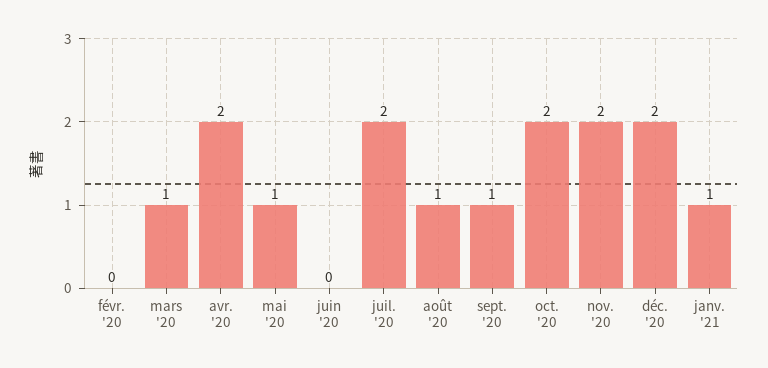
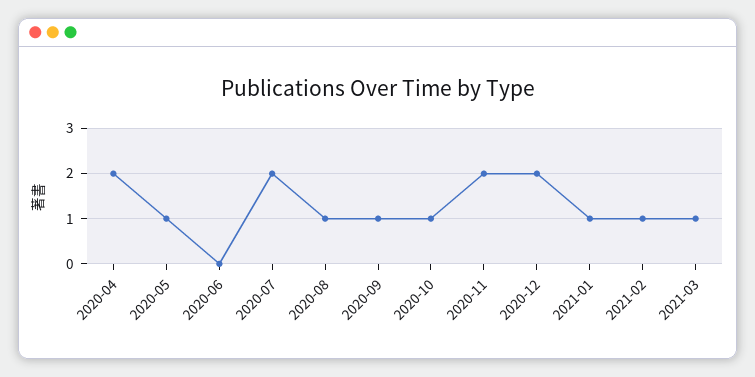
févr. '20: 0 -> none
mars '20: 1 -> none
oct. '20: 2 -> 1
2021-02: none -> 1
2021-03: none -> 1

